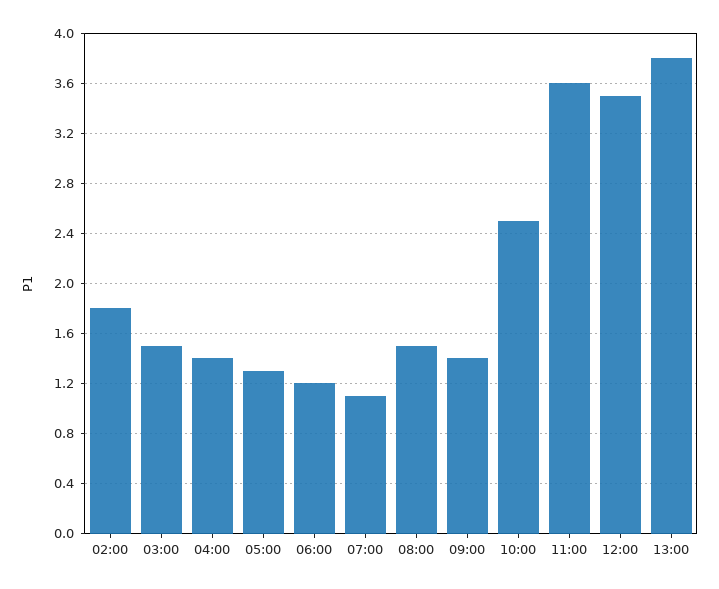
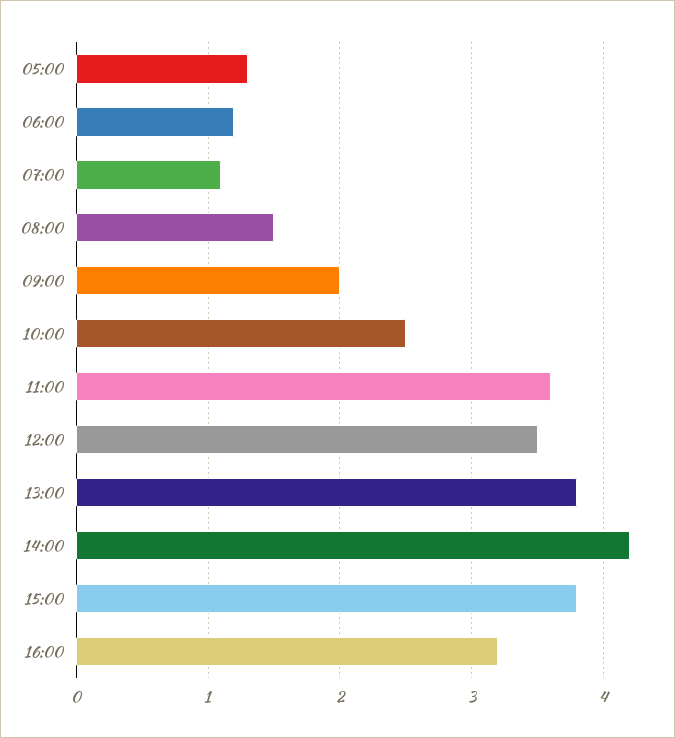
02:00: 1.8 -> none
03:00: 1.5 -> none
04:00: 1.4 -> none
09:00: 1.4 -> 2
14:00: none -> 4.2
15:00: none -> 3.8
16:00: none -> 3.2

